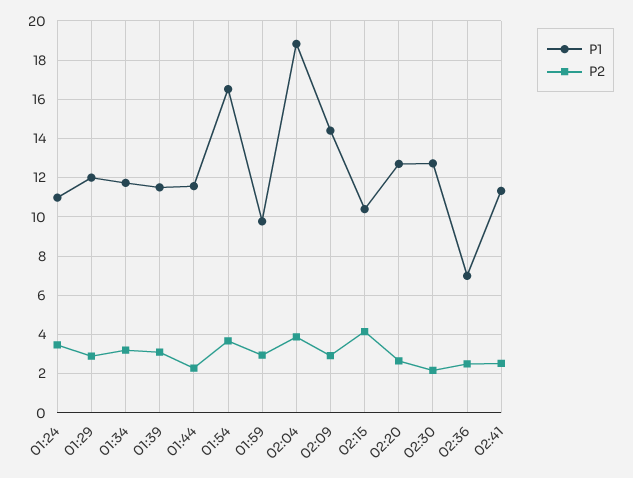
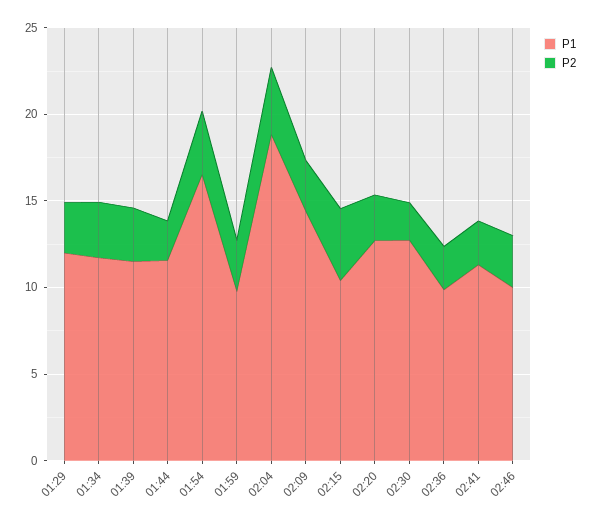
P1, 01:24: 11 -> none
P2, 01:24: 3.5 -> none
P1, 02:36: 7 -> 10
P1, 02:46: none -> 10
P2, 02:46: none -> 3

